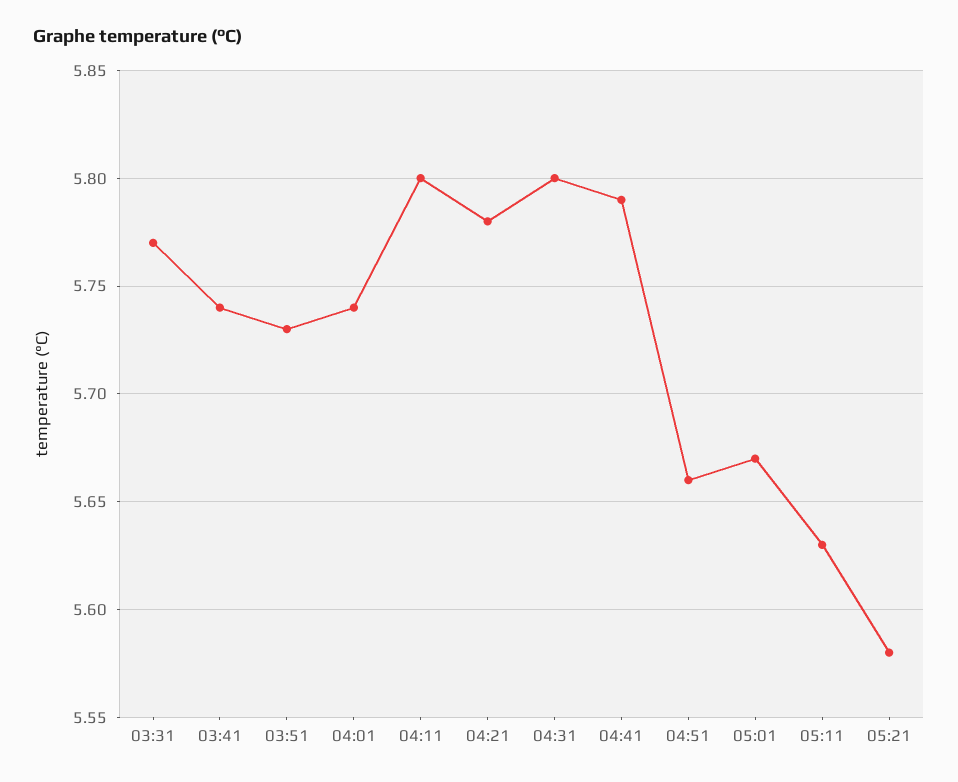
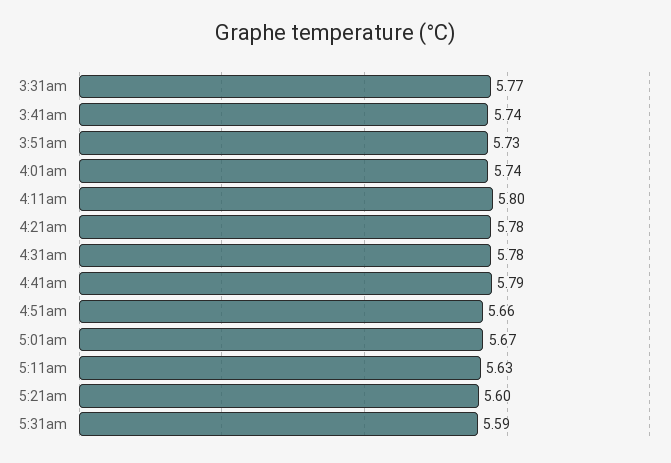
04:31: 5.8 -> 5.78
05:21: 5.58 -> 5.6
5:31am: none -> 5.59

